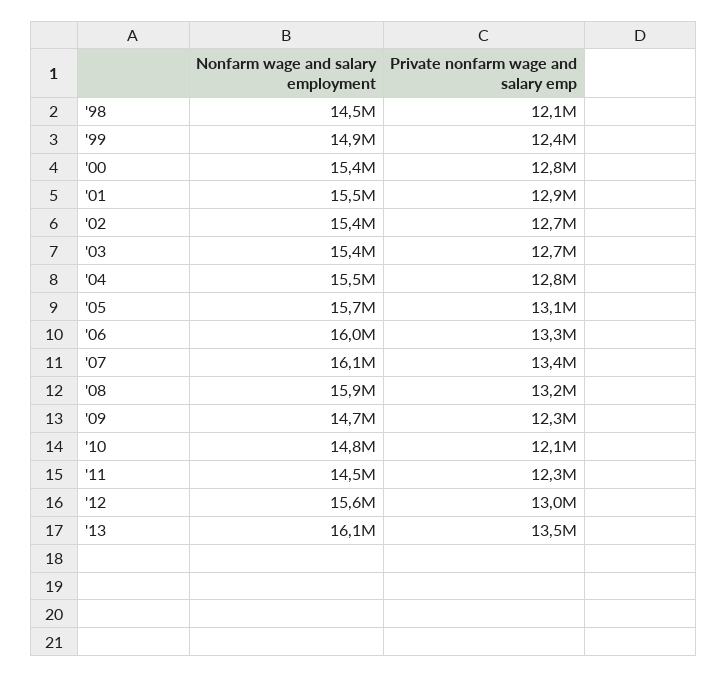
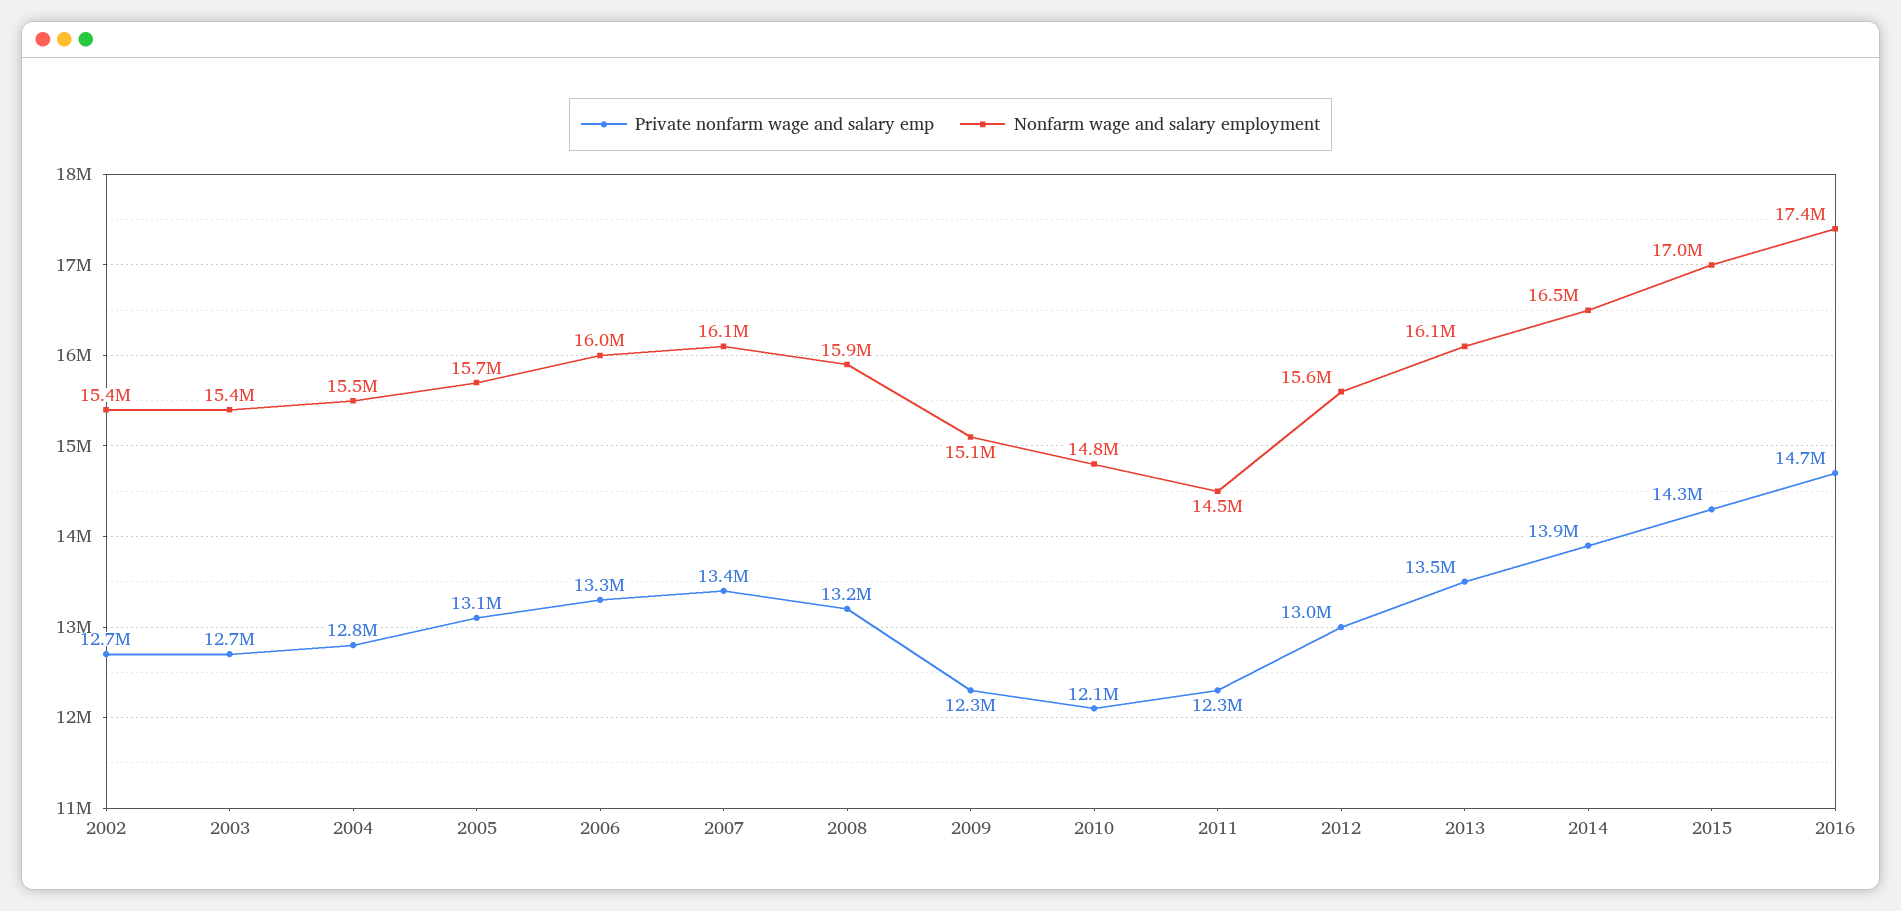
Nonfarm wage and salary employment, '98: 14500000 -> none
Private nonfarm wage and salary emp, '98: 12100000 -> none
Nonfarm wage and salary employment, '99: 14900000 -> none
Private nonfarm wage and salary emp, '99: 12400000 -> none
Nonfarm wage and salary employment, '00: 15400000 -> none
Private nonfarm wage and salary emp, '00: 12800000 -> none
Nonfarm wage and salary employment, '01: 15500000 -> none
Private nonfarm wage and salary emp, '01: 12900000 -> none
Nonfarm wage and salary employment, '09: 14700000 -> 15100000
Private nonfarm wage and salary emp, 2014: none -> 13900000
Nonfarm wage and salary employment, 2014: none -> 16500000
Private nonfarm wage and salary emp, 2015: none -> 14300000
Nonfarm wage and salary employment, 2015: none -> 17000000
Private nonfarm wage and salary emp, 2016: none -> 14700000
Nonfarm wage and salary employment, 2016: none -> 17400000

